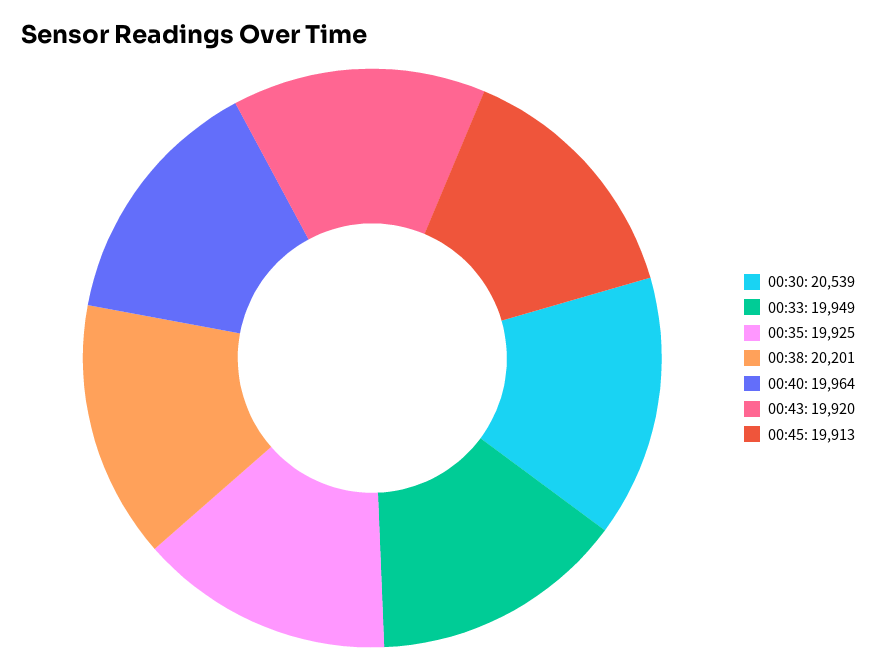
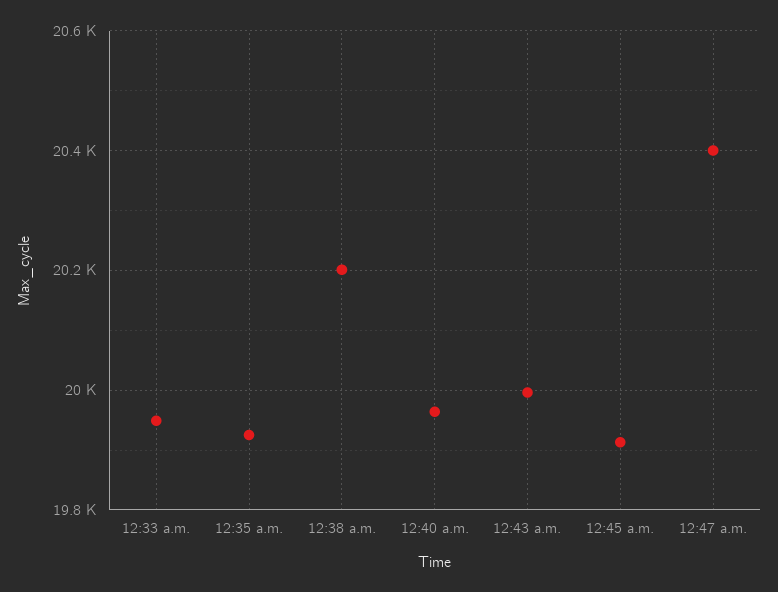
00:30: 20539 -> none
00:43: 19920 -> 20000
12:47 a.m.: none -> 20400

